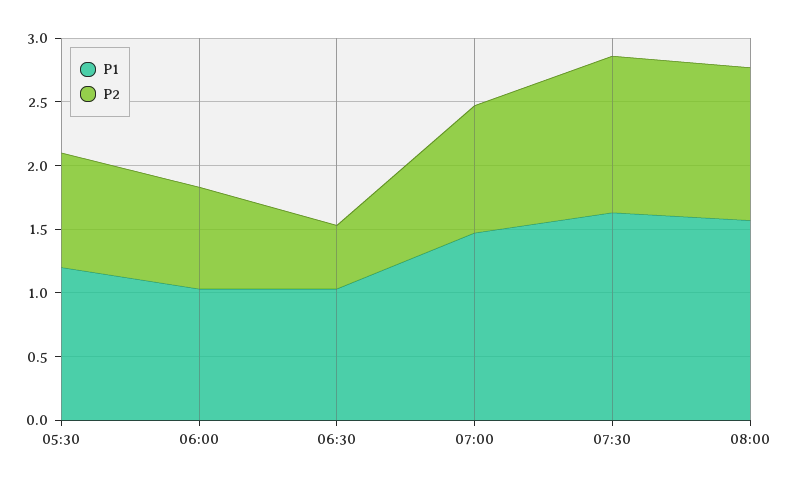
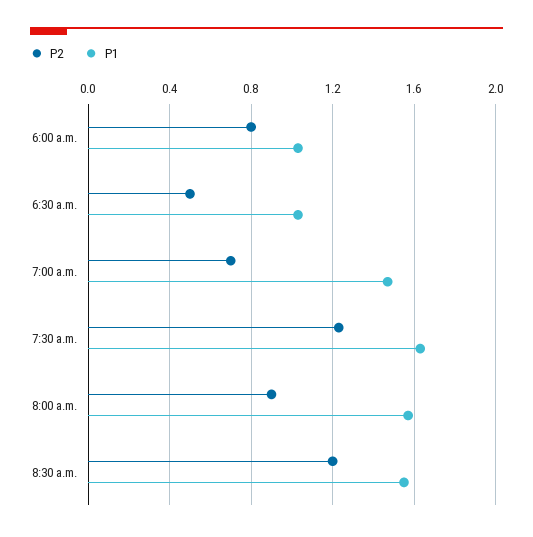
P1, 05:30: 1.2 -> none
P2, 05:30: 0.9 -> none
P2, 07:00: 1 -> 0.7
P2, 08:00: 1.2 -> 0.9
P2, 8:30 a.m.: none -> 1.2
P1, 8:30 a.m.: none -> 1.55

